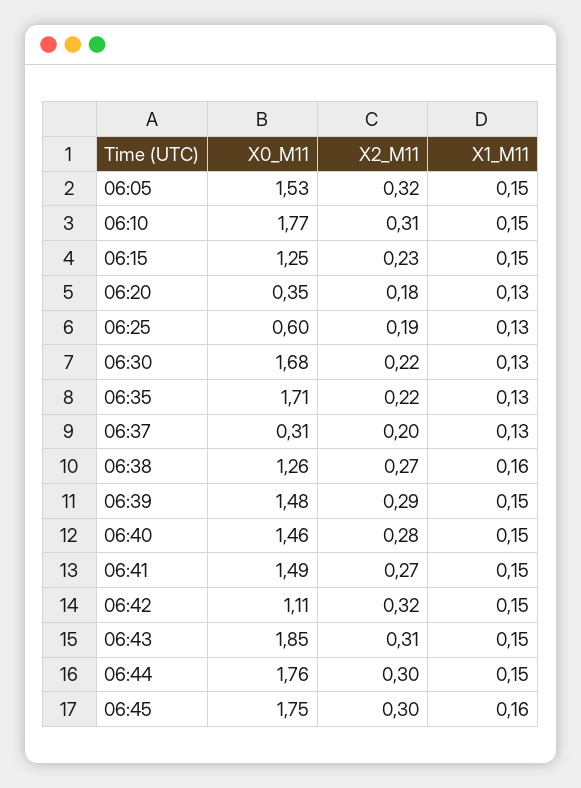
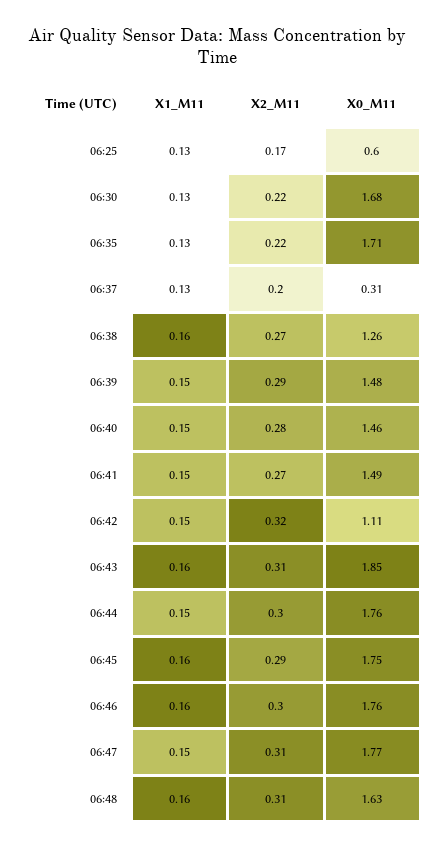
X0_M11, 06:05: 1.53 -> none
X2_M11, 06:05: 0.32 -> none
X1_M11, 06:05: 0.15 -> none
X0_M11, 06:10: 1.77 -> none
X2_M11, 06:10: 0.31 -> none
X1_M11, 06:10: 0.15 -> none
X0_M11, 06:15: 1.25 -> none
X2_M11, 06:15: 0.23 -> none
X1_M11, 06:15: 0.15 -> none
X0_M11, 06:20: 0.35 -> none
X2_M11, 06:20: 0.18 -> none
X1_M11, 06:20: 0.13 -> none
X2_M11, 06:25: 0.19 -> 0.17
X1_M11, 06:43: 0.15 -> 0.16
X2_M11, 06:45: 0.3 -> 0.29
X1_M11, 06:46: none -> 0.16
X2_M11, 06:46: none -> 0.3
X0_M11, 06:46: none -> 1.76
X1_M11, 06:47: none -> 0.15
X2_M11, 06:47: none -> 0.31
X0_M11, 06:47: none -> 1.77
X1_M11, 06:48: none -> 0.16
X2_M11, 06:48: none -> 0.31
X0_M11, 06:48: none -> 1.63

